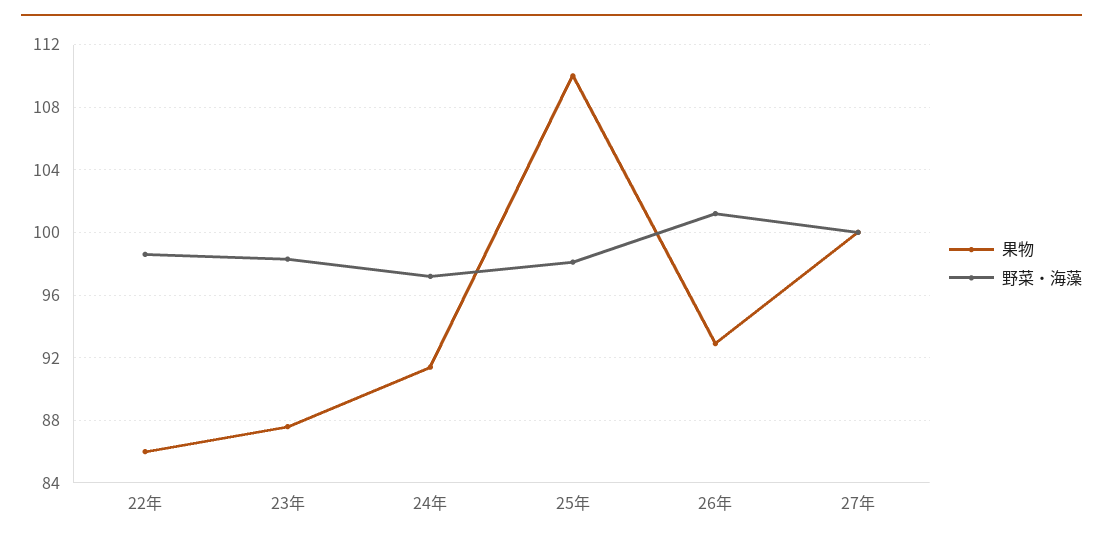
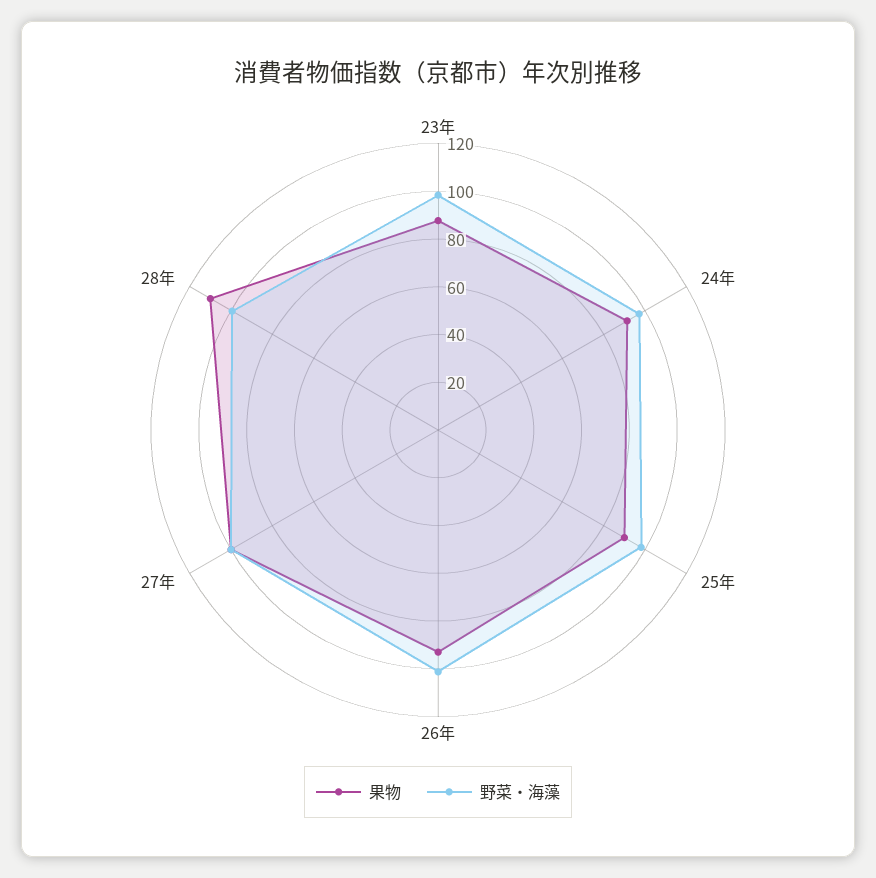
果物, 22年: 86 -> none
野菜・海藻, 22年: 98.5 -> none
果物, 25年: 110 -> 90
果物, 28年: none -> 110
野菜・海藻, 28年: none -> 100

